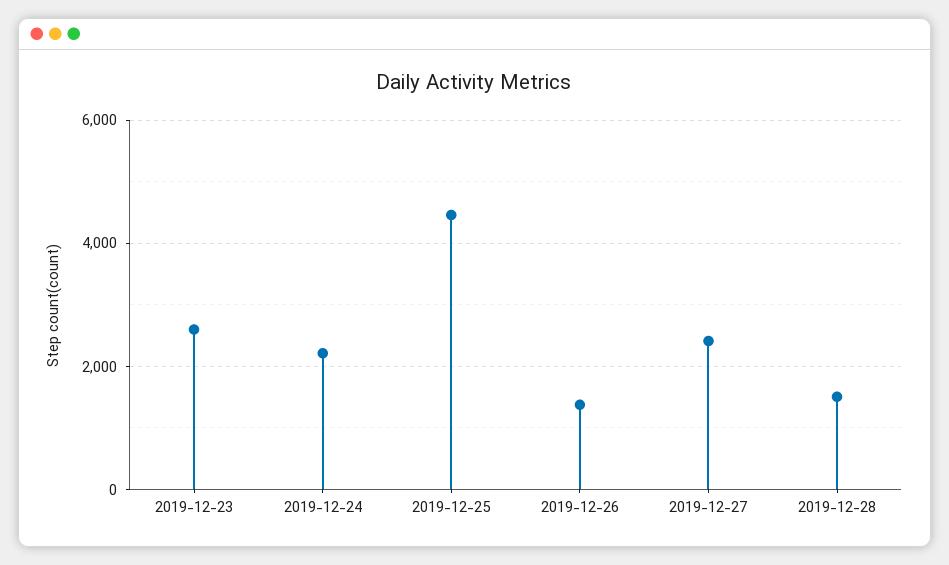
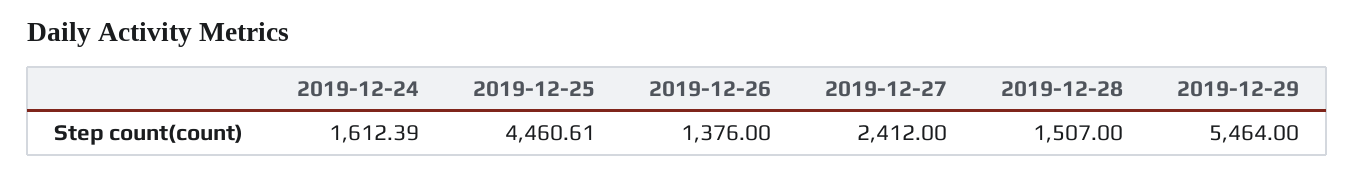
2019-12-23: 2600 -> none
2019-12-24: 2200 -> 1612.39
2019-12-29: none -> 5464

